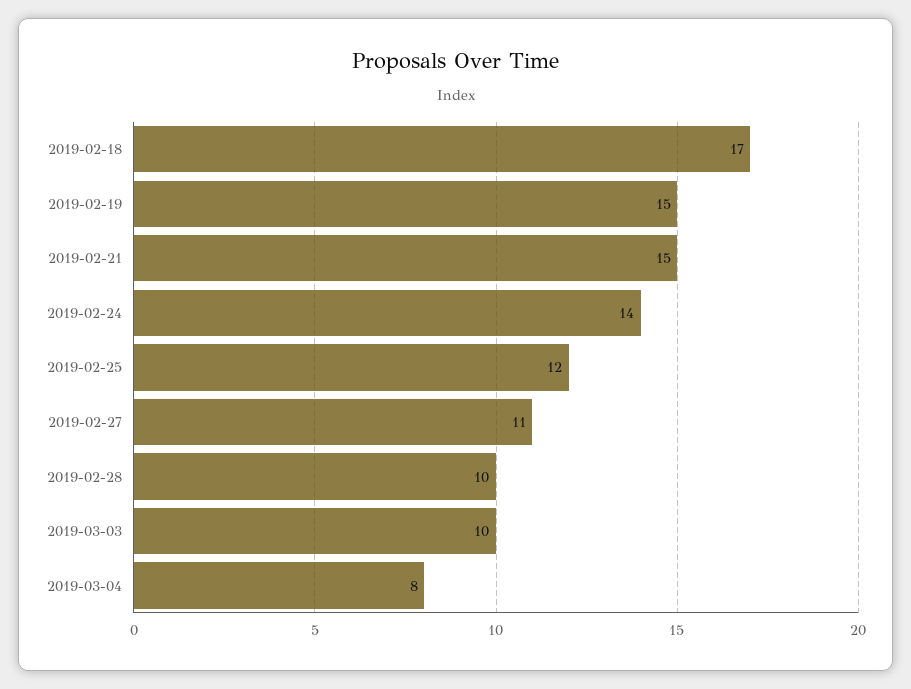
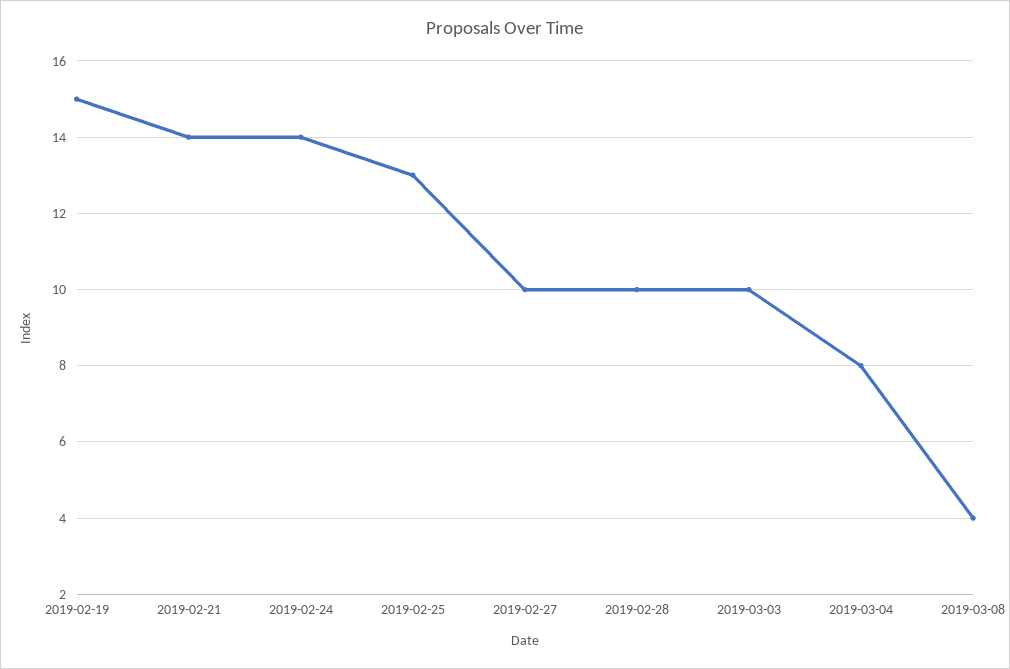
2019-02-18: 17 -> none
2019-02-21: 15 -> 14
2019-02-25: 12 -> 13
2019-02-27: 11 -> 10
2019-03-08: none -> 4

